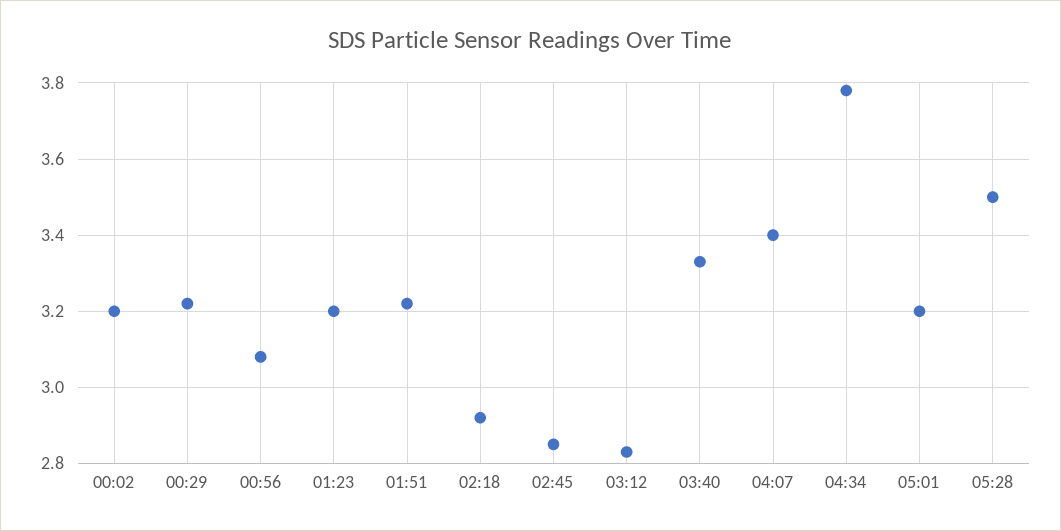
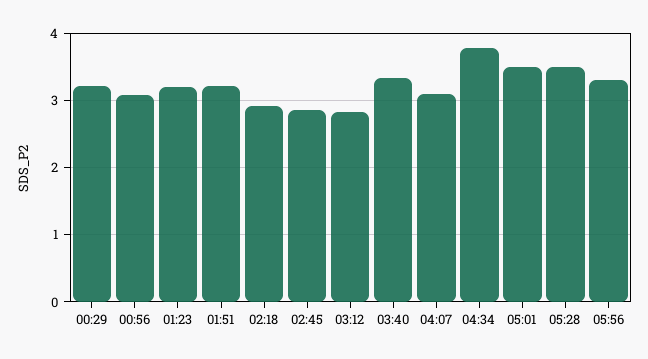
00:02: 3.2 -> none
04:07: 3.4 -> 3.1
05:01: 3.2 -> 3.5
05:56: none -> 3.3

